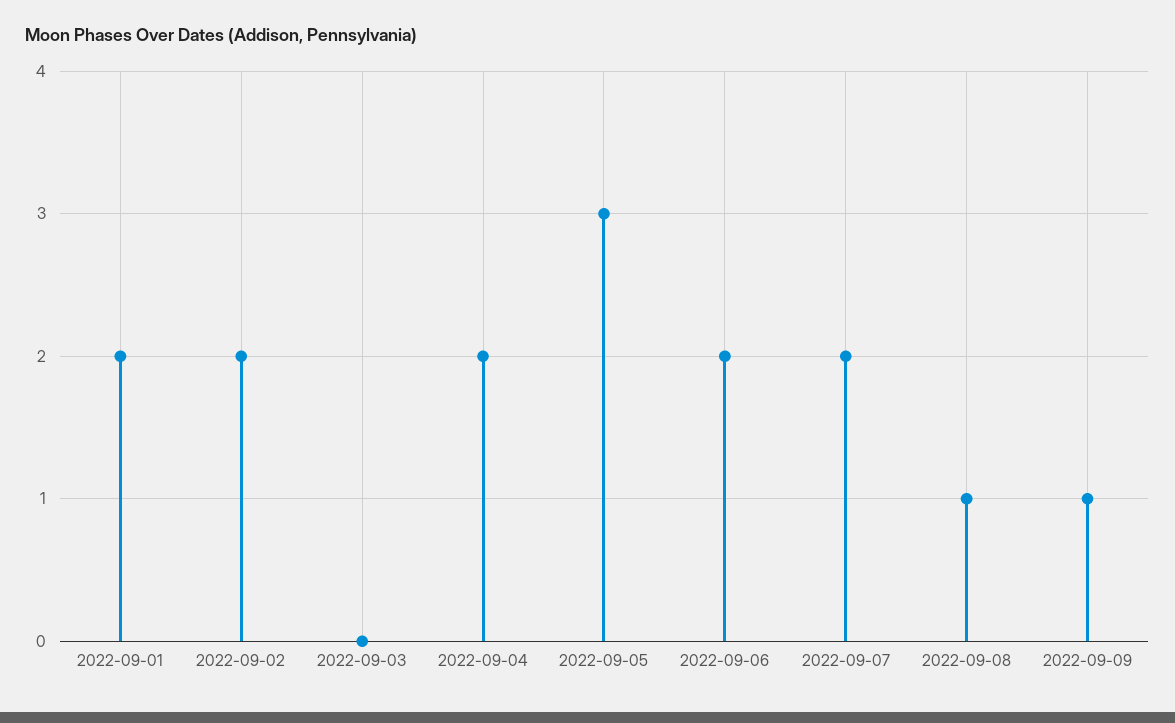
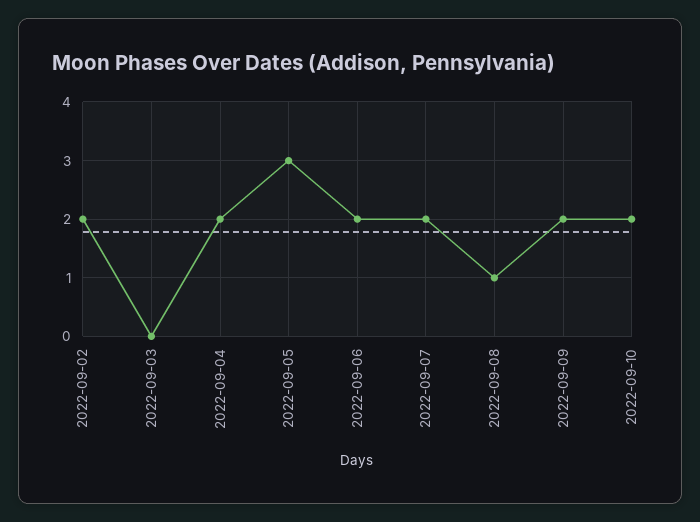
2022-09-01: 2 -> none
2022-09-09: 1 -> 2
2022-09-10: none -> 2

